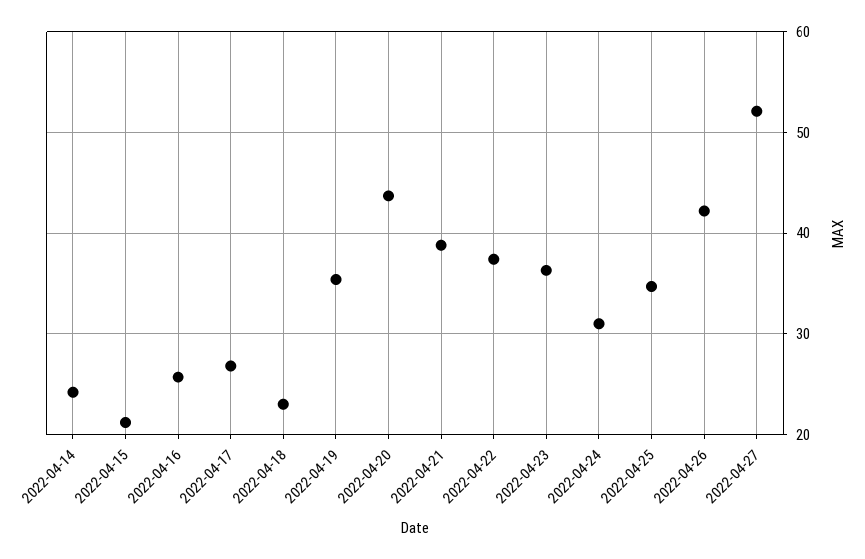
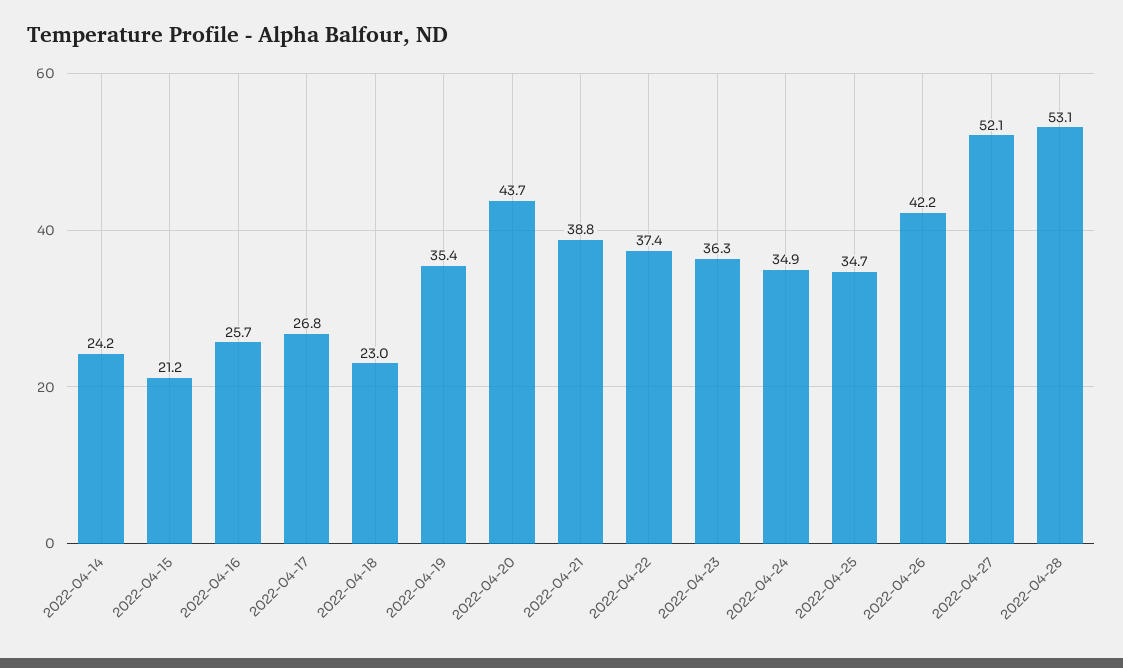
2022-04-24: 31 -> 34.9
2022-04-28: none -> 53.1

